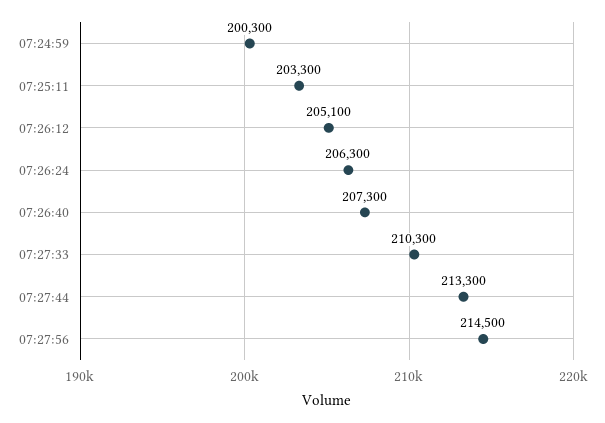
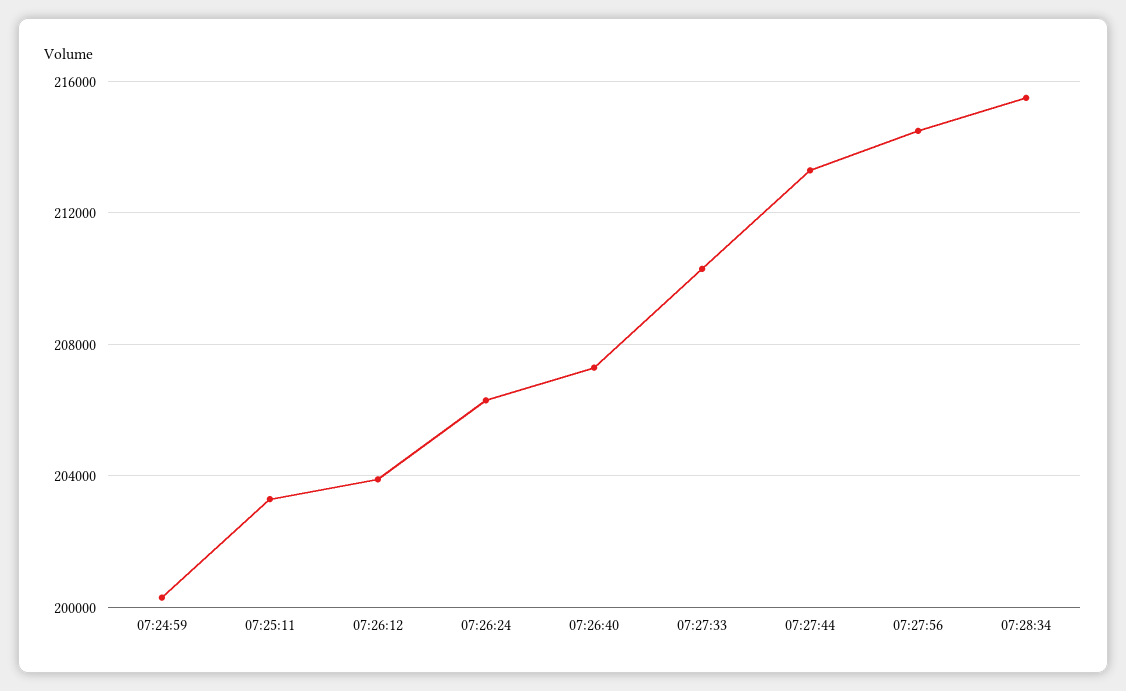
07:26:12: 205100 -> 204000
07:28:34: none -> 215500

